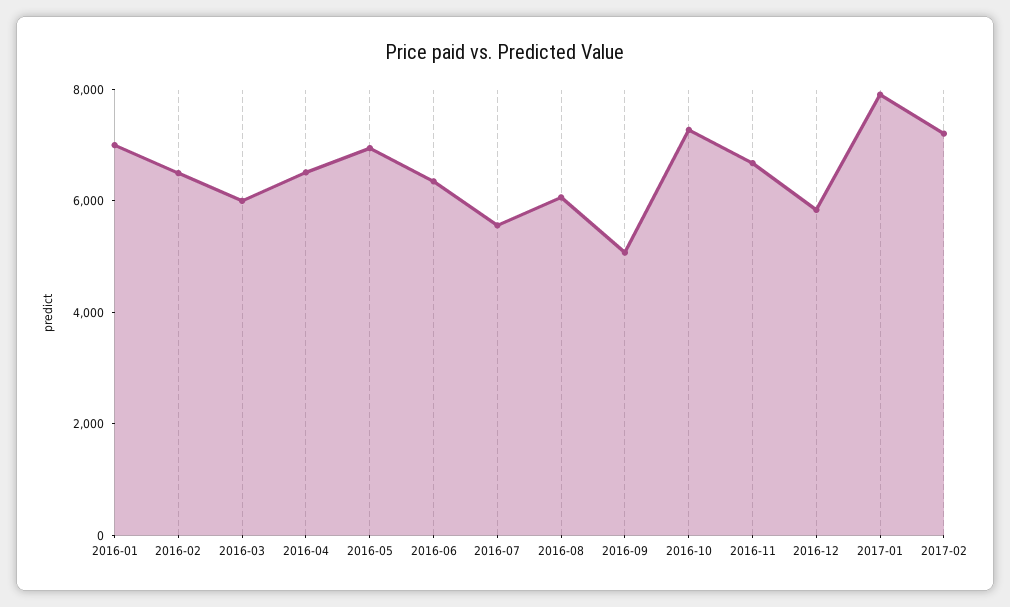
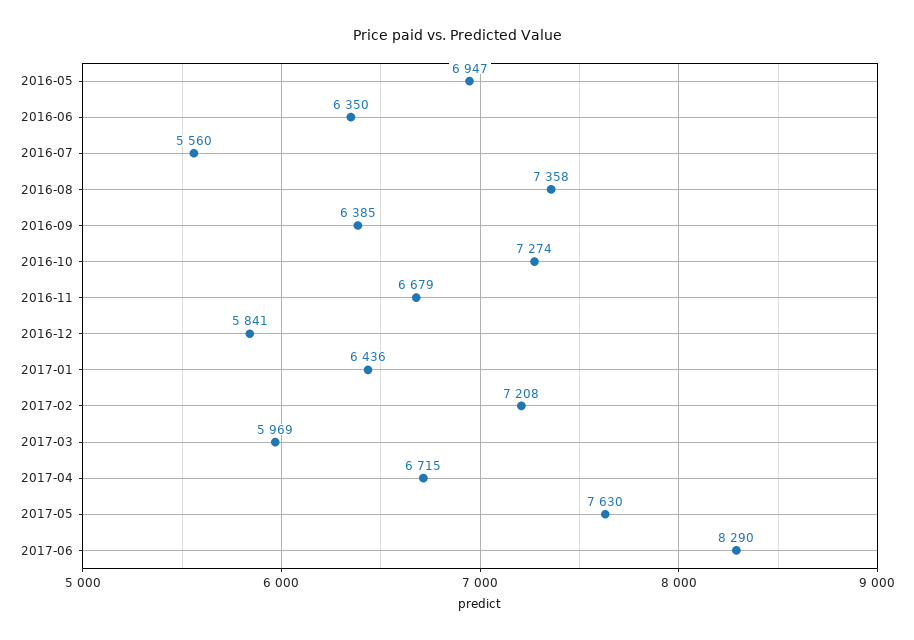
2016-01: 7000 -> none
2016-02: 6500 -> none
2016-03: 6000 -> none
2016-04: 6500 -> none
2016-08: 6000 -> 7358
2016-09: 5000 -> 6385
2017-01: 8000 -> 6436
2017-03: none -> 5969
2017-04: none -> 6715
2017-05: none -> 7630
2017-06: none -> 8290

